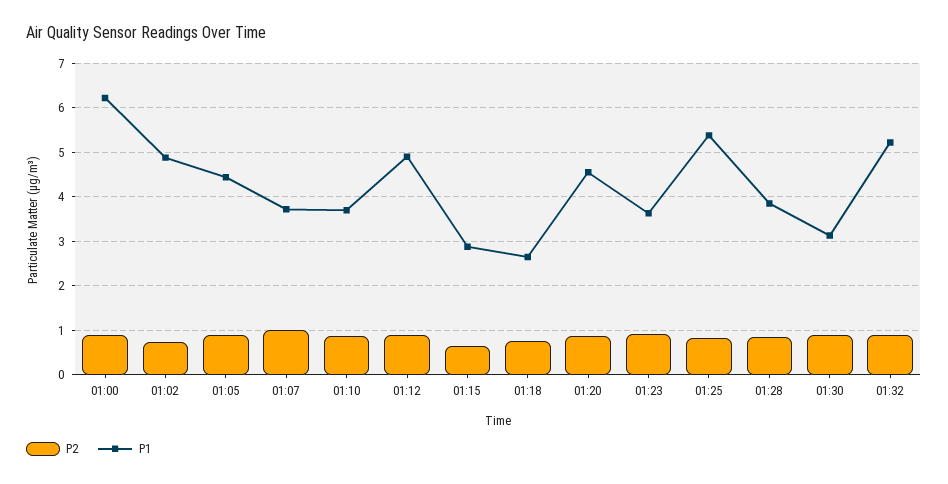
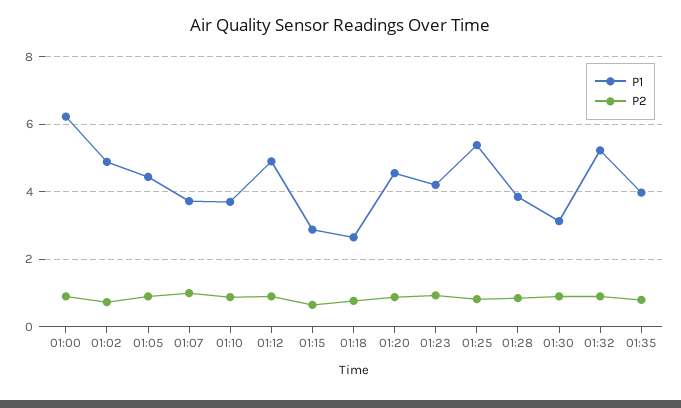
P1, 01:23: 3.6 -> 4.2
P1, 01:35: none -> 4
P2, 01:35: none -> 0.8

